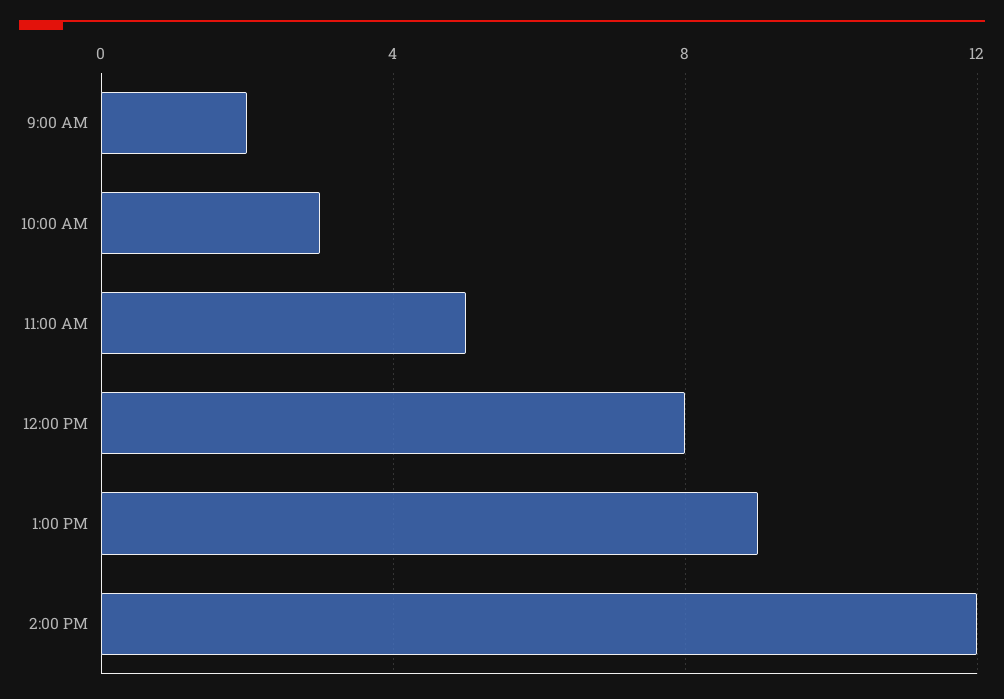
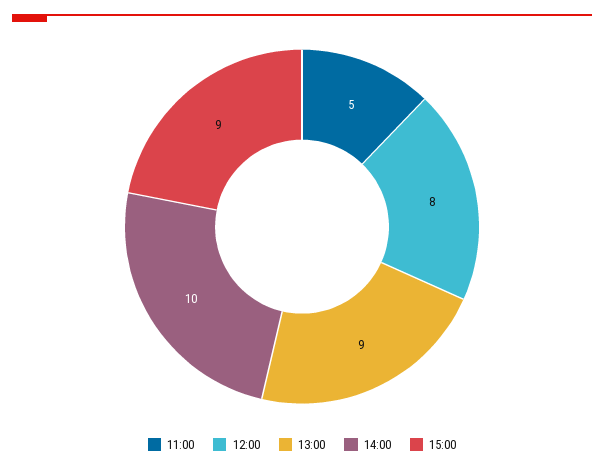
9:00 AM: 2 -> none
10:00 AM: 3 -> none
2:00 PM: 12 -> 10
15:00: none -> 9

